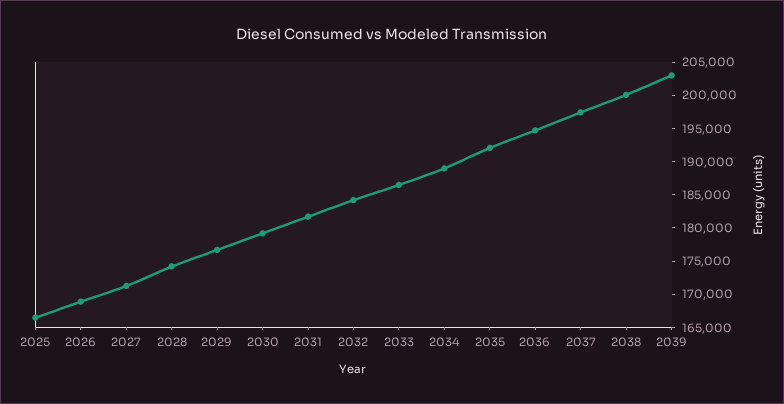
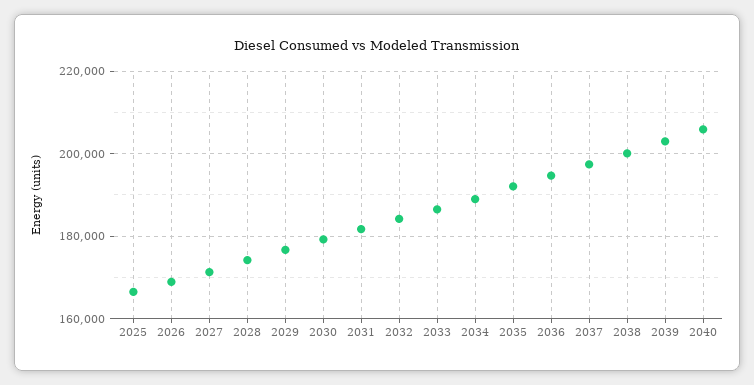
2040: none -> 206000

